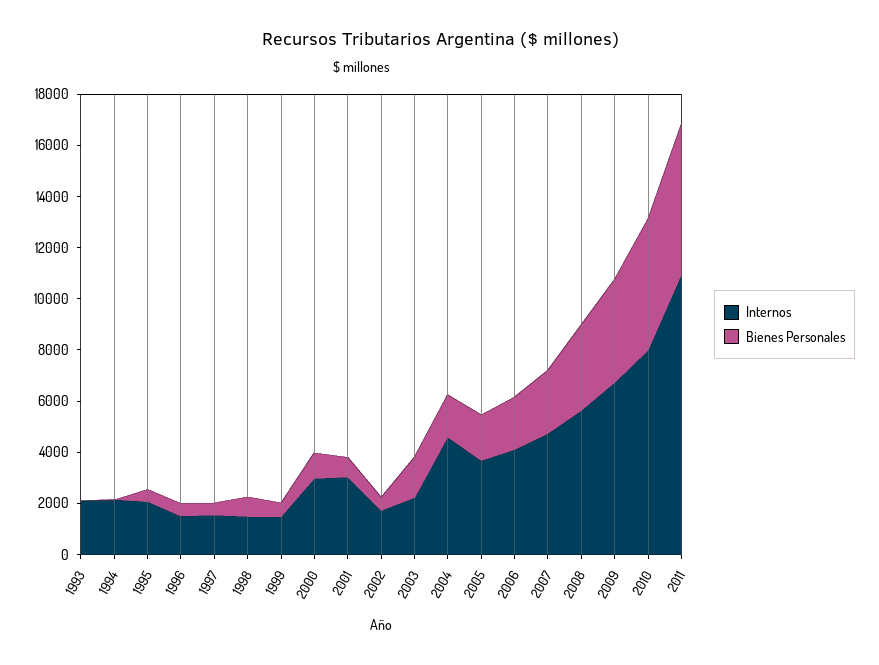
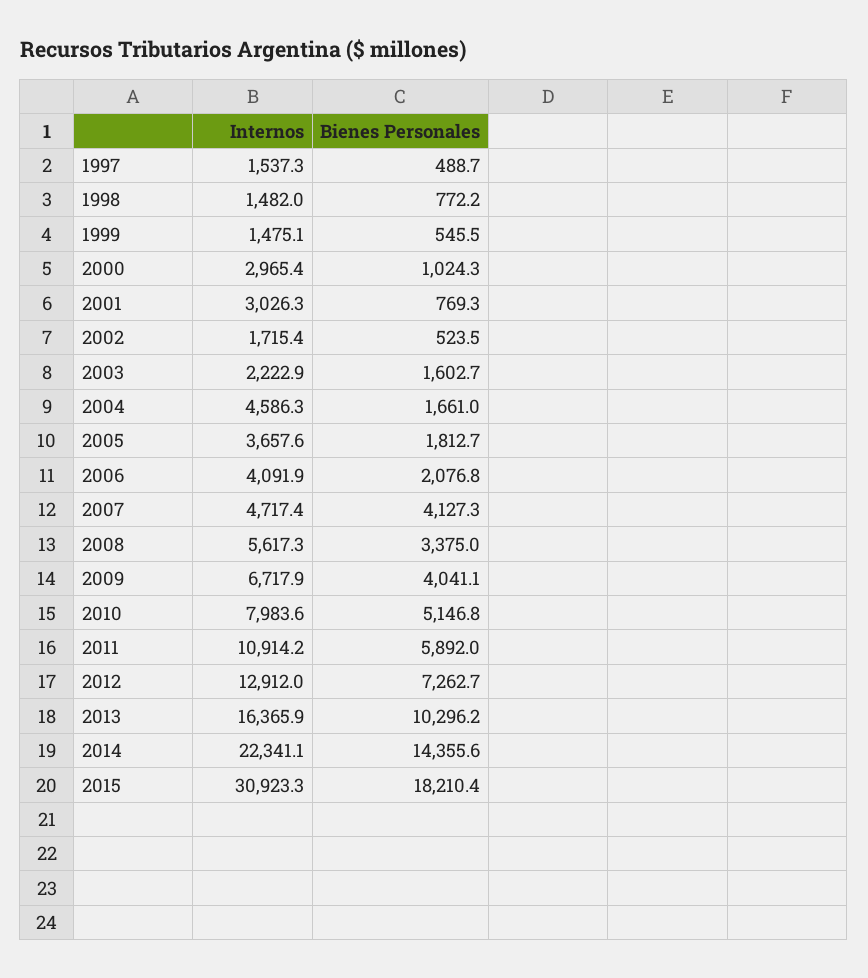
Internos, 1993: 2000 -> none
Bienes Personales, 1993: 0 -> none
Internos, 1994: 2000 -> none
Bienes Personales, 1994: 0 -> none
Internos, 1995: 2000 -> none
Bienes Personales, 1995: 500 -> none
Internos, 1996: 1500 -> none
Bienes Personales, 1996: 500 -> none
Bienes Personales, 2007: 2500 -> 4127.3
Internos, 2012: none -> 12912
Bienes Personales, 2012: none -> 7262.7
Internos, 2013: none -> 16365.9
Bienes Personales, 2013: none -> 10296.2
Internos, 2014: none -> 22341.1
Bienes Personales, 2014: none -> 14355.6
Internos, 2015: none -> 30923.3
Bienes Personales, 2015: none -> 18210.4

